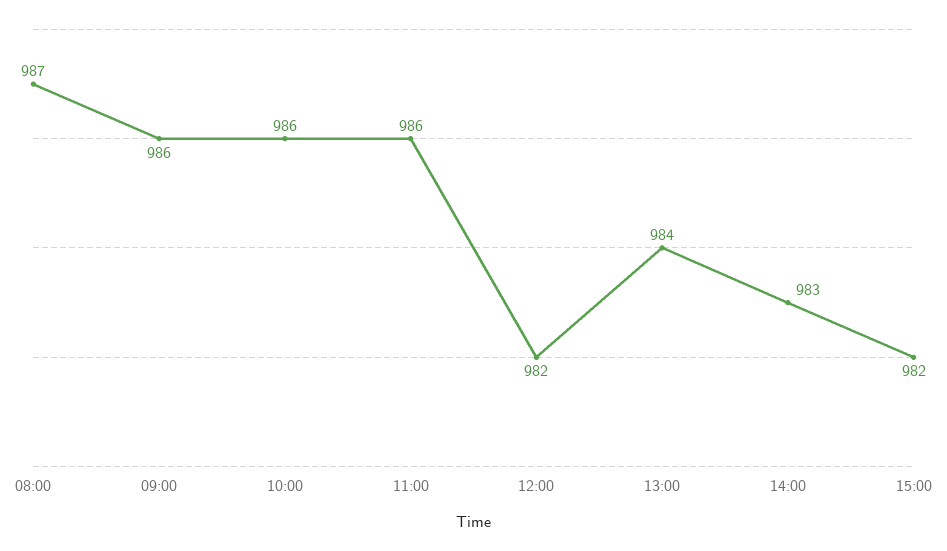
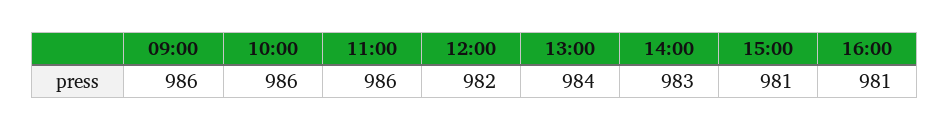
08:00: 987 -> none
15:00: 982 -> 981
16:00: none -> 981

